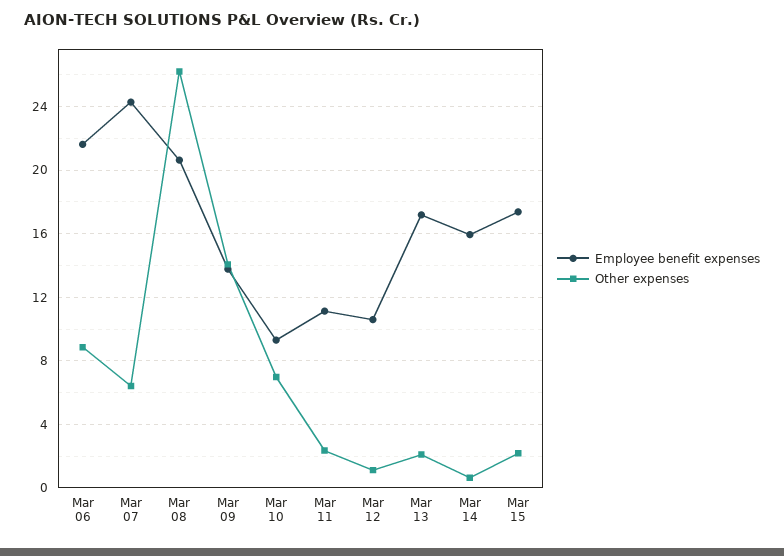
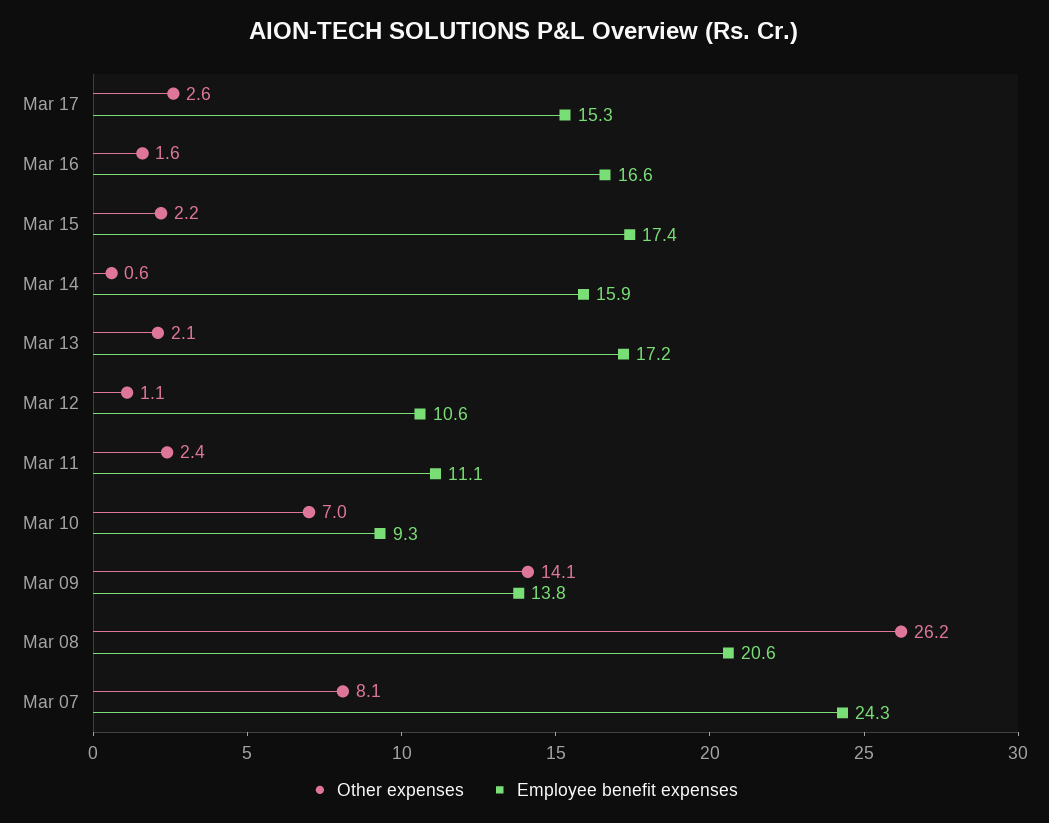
Employee benefit expenses, Mar 06: 21.5 -> none
Other expenses, Mar 06: 9 -> none
Other expenses, Mar 07: 6.5 -> 8.1
Other expenses, Mar 17: none -> 2.6
Employee benefit expenses, Mar 17: none -> 15.3
Other expenses, Mar 16: none -> 1.6
Employee benefit expenses, Mar 16: none -> 16.6

